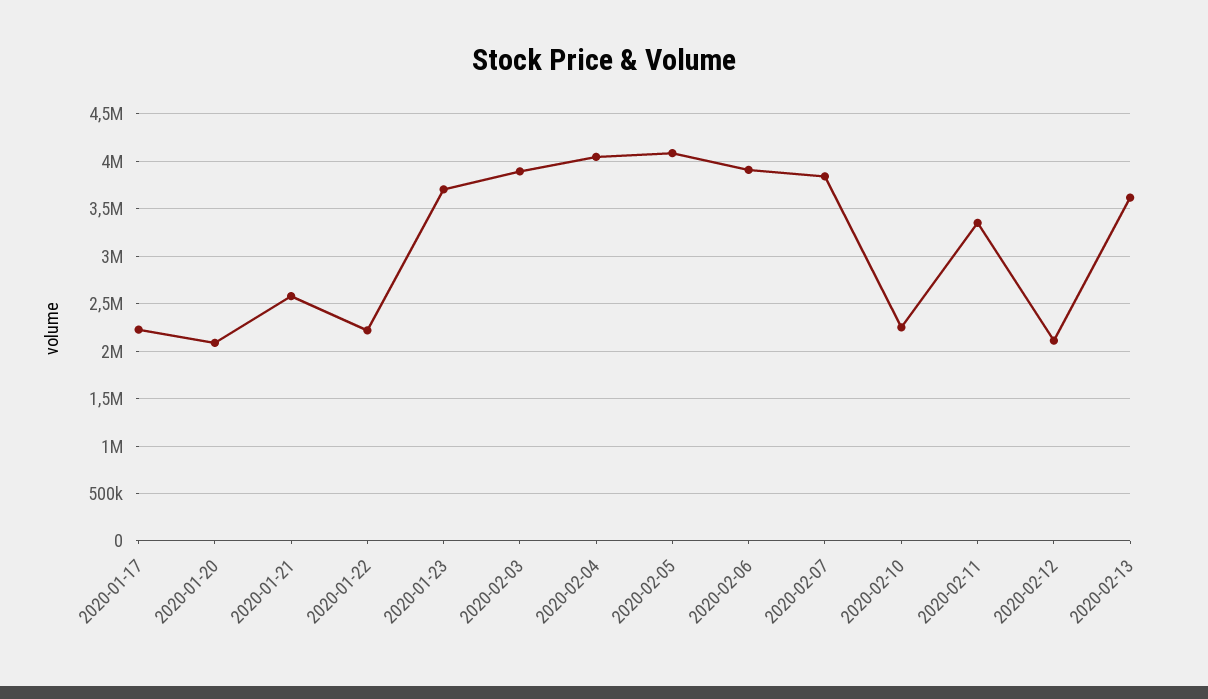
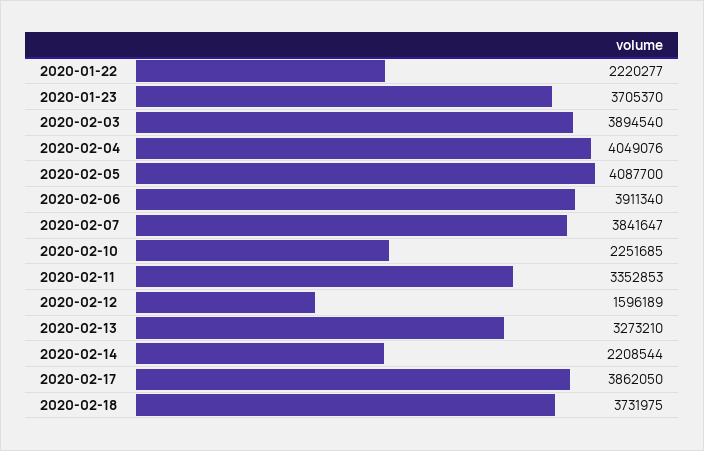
2020-01-17: 2200000 -> none
2020-01-20: 2100000 -> none
2020-01-21: 2600000 -> none
2020-02-12: 2100000 -> 1596189
2020-02-13: 3600000 -> 3273210
2020-02-14: none -> 2208544
2020-02-17: none -> 3862050
2020-02-18: none -> 3731975

